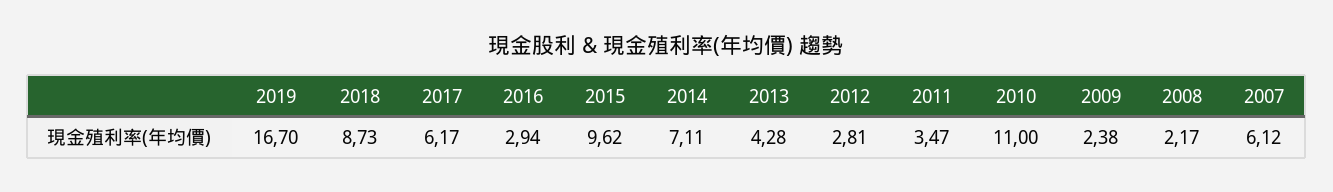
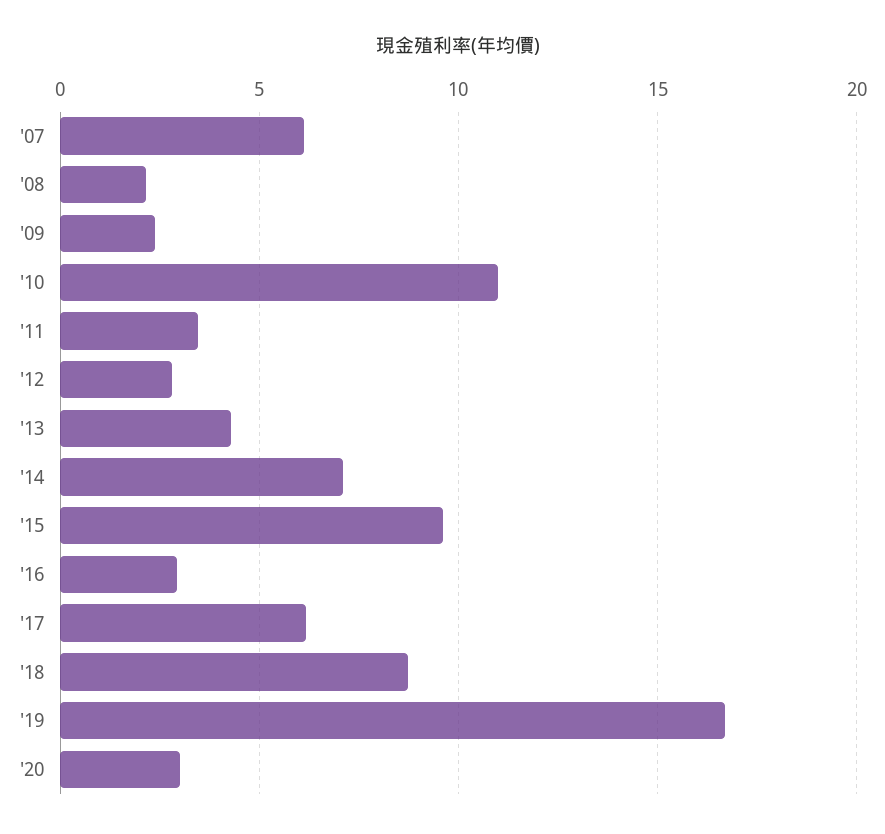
'20: none -> 3

